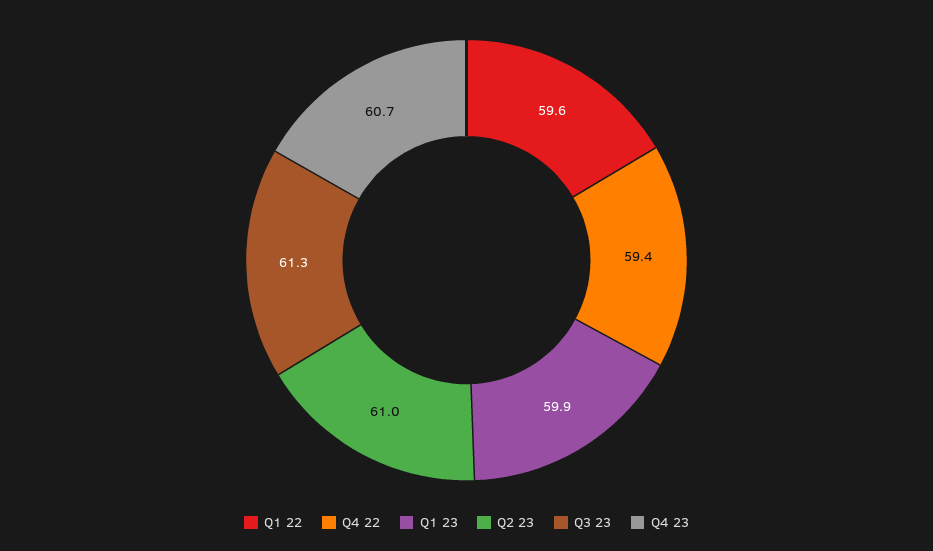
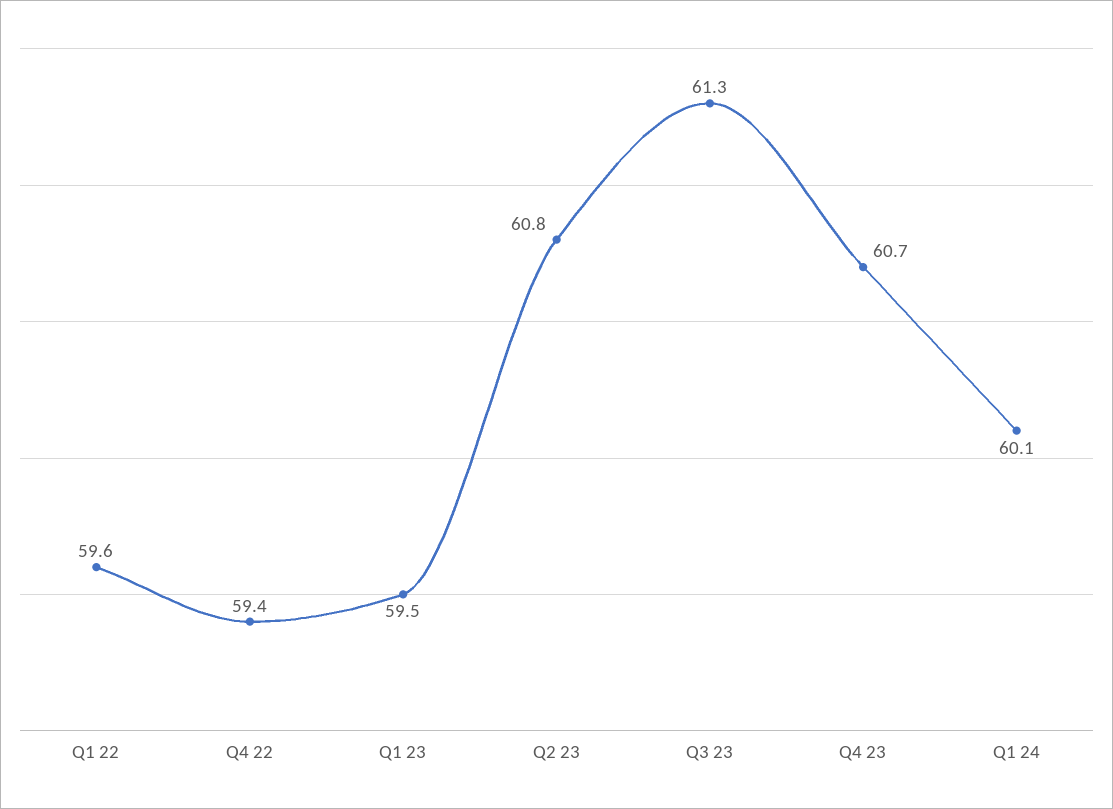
Q1 23: 59.9 -> 59.5
Q2 23: 61 -> 60.8
Q1 24: none -> 60.1

